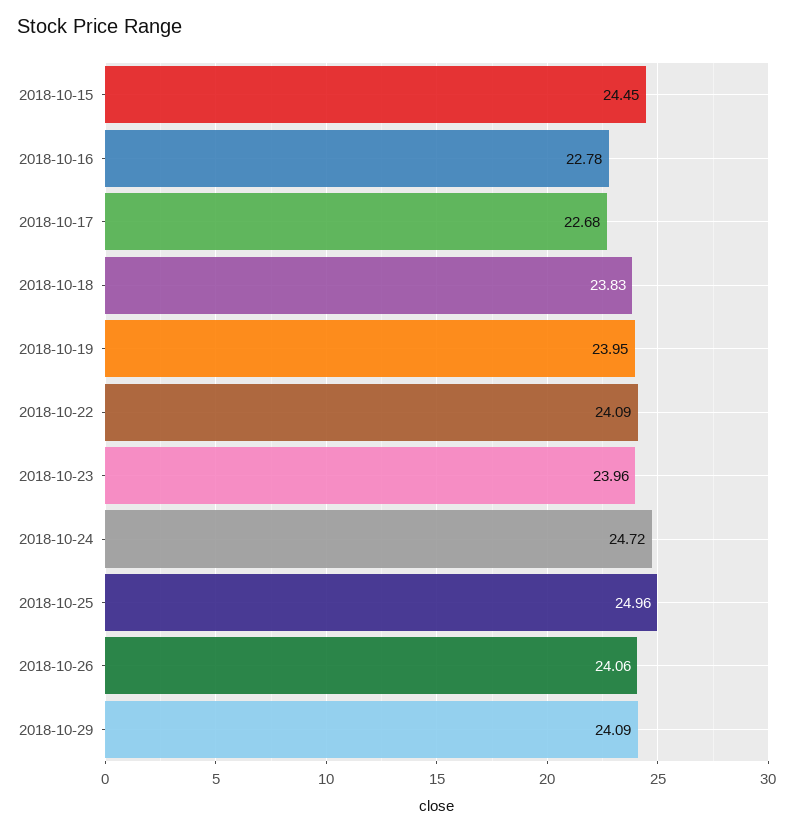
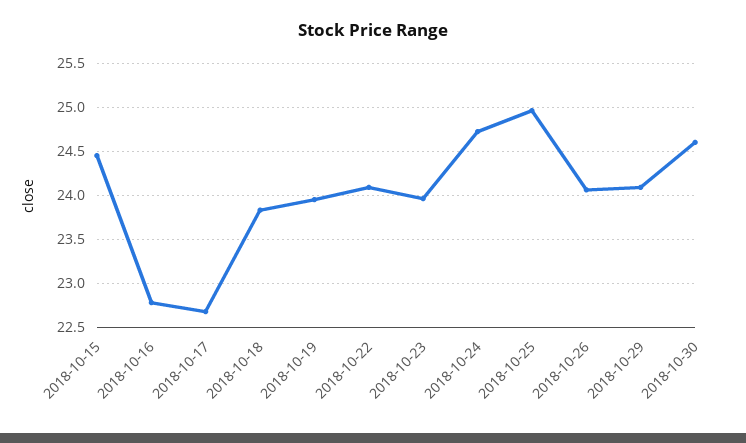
2018-10-30: none -> 24.6

